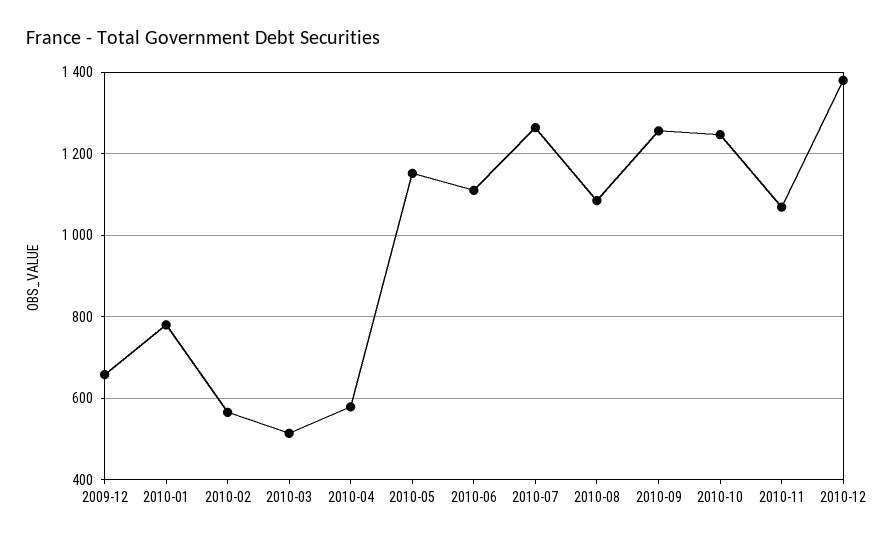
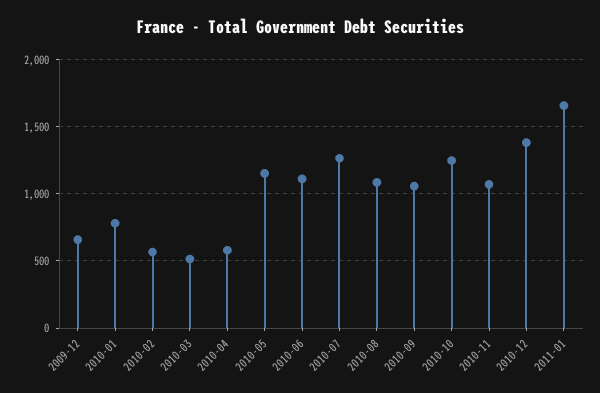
2010-09: 1260 -> 1050
2011-01: none -> 1650

